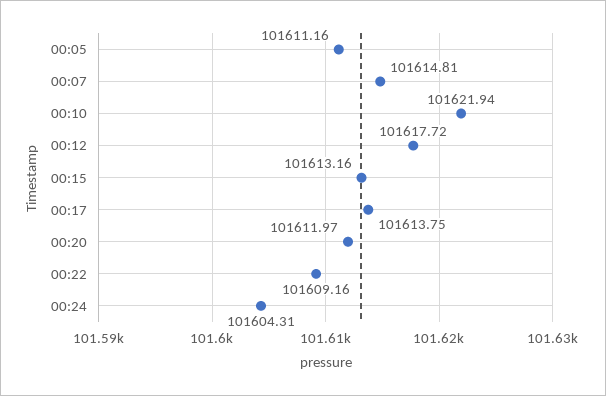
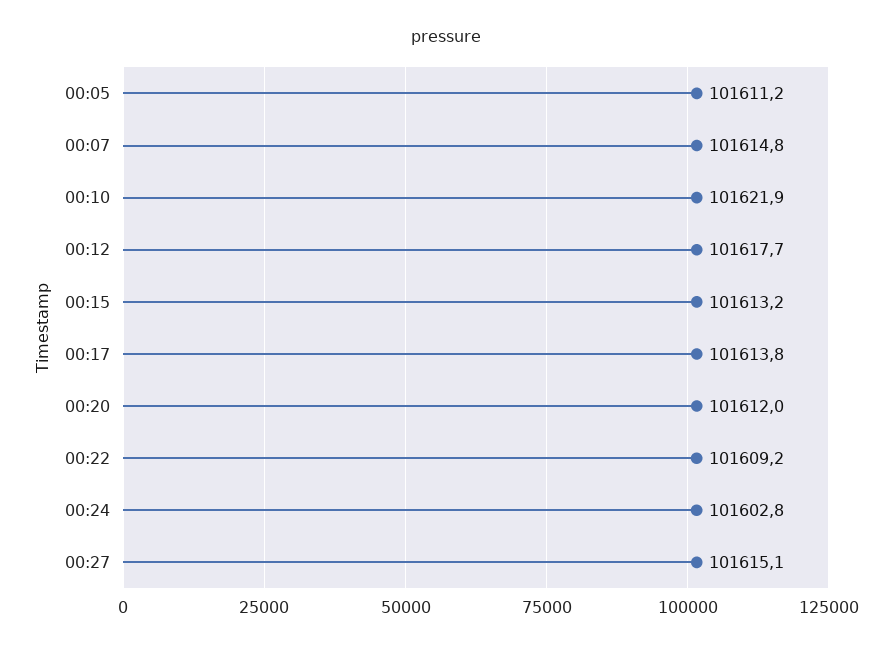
00:24: 101604.31 -> 101602.8
00:27: none -> 101615.1

